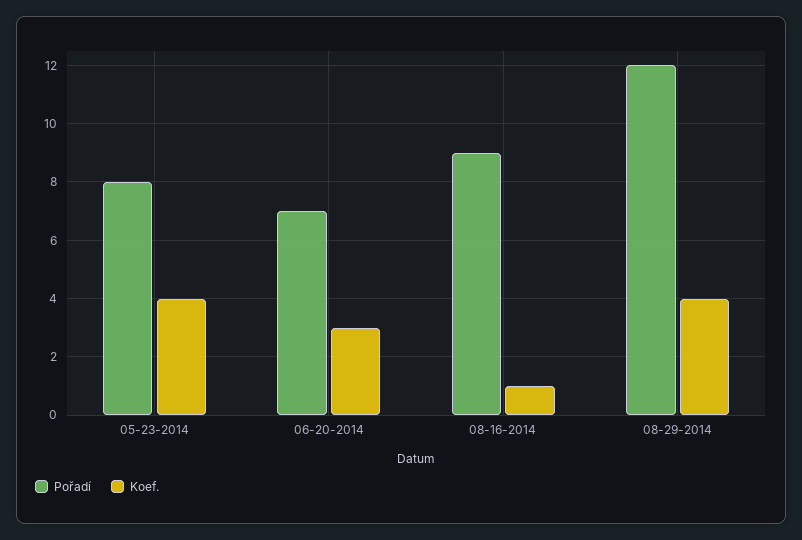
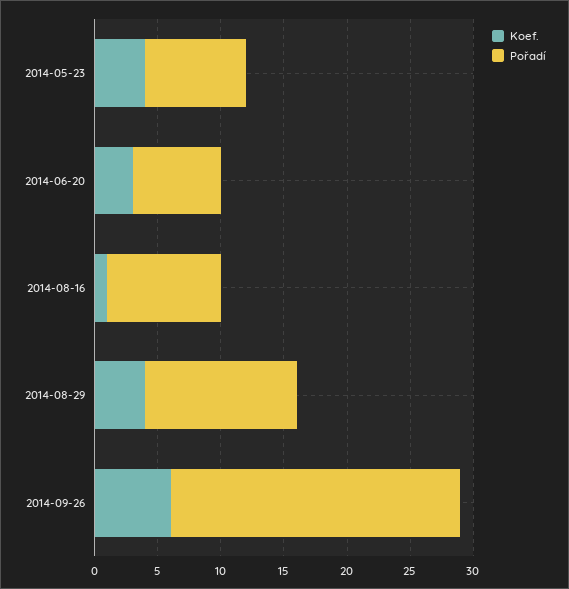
Koef., 2014-09-26: none -> 6
Pořadí, 2014-09-26: none -> 23

